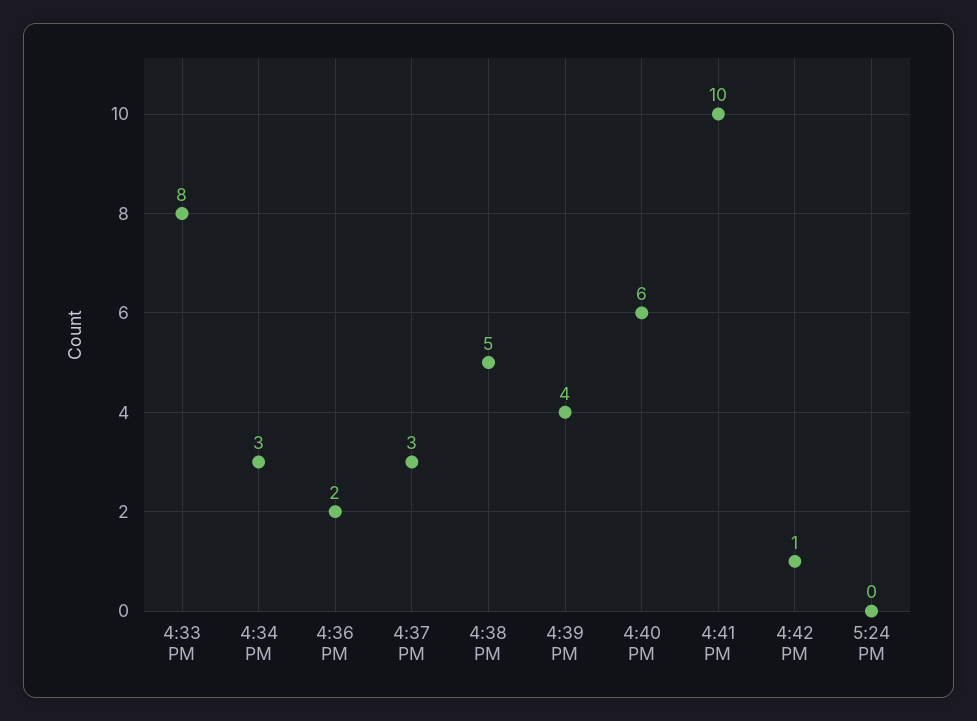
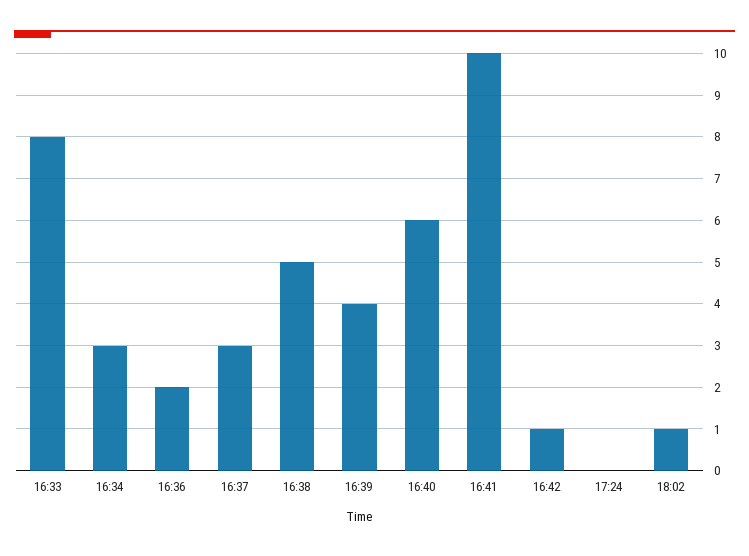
18:02: none -> 1

